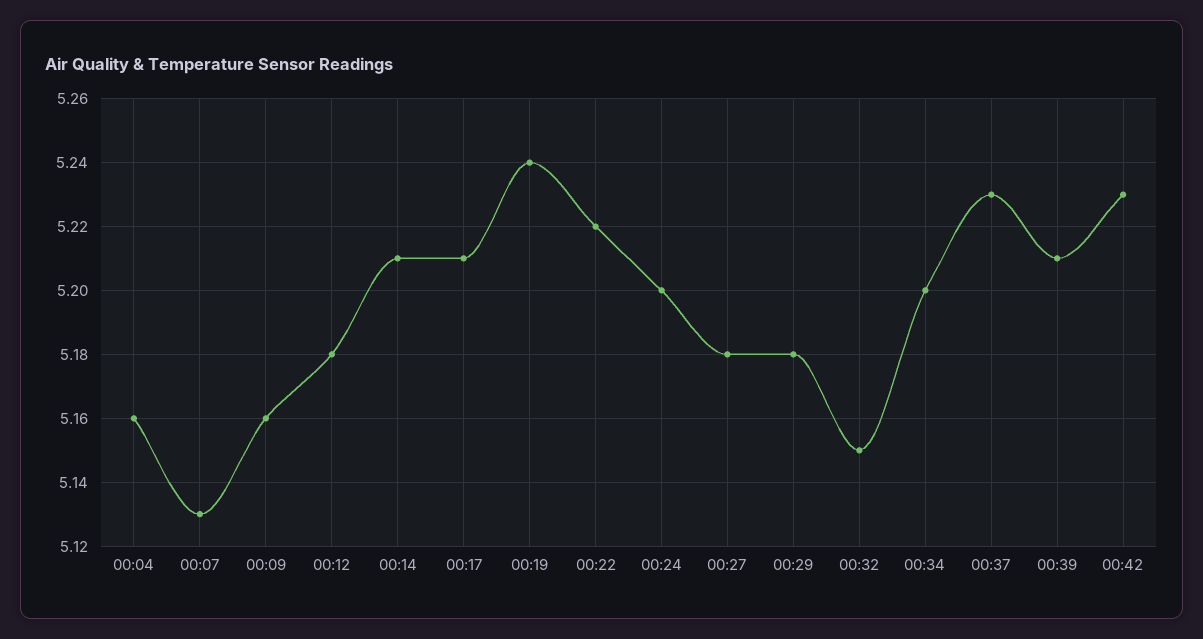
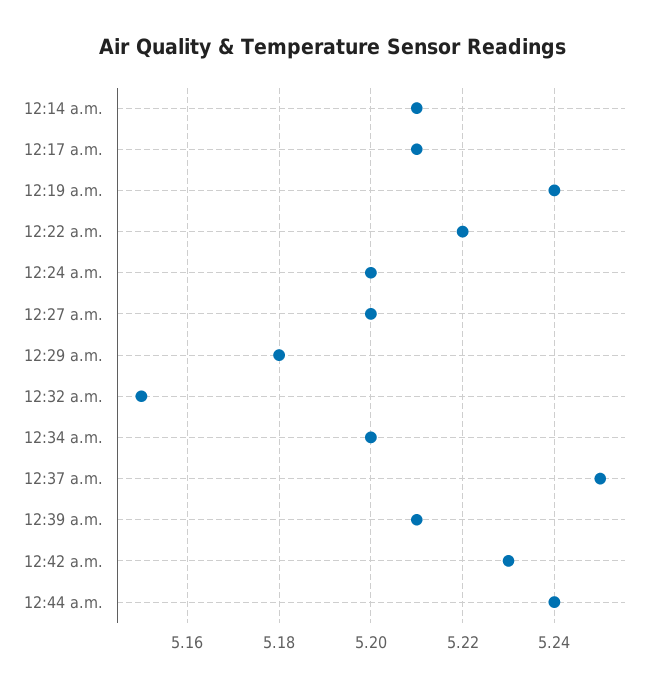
00:04: 5.16 -> none
00:07: 5.13 -> none
00:09: 5.16 -> none
00:12: 5.18 -> none
00:27: 5.18 -> 5.2
00:37: 5.23 -> 5.25
12:44 a.m.: none -> 5.24

